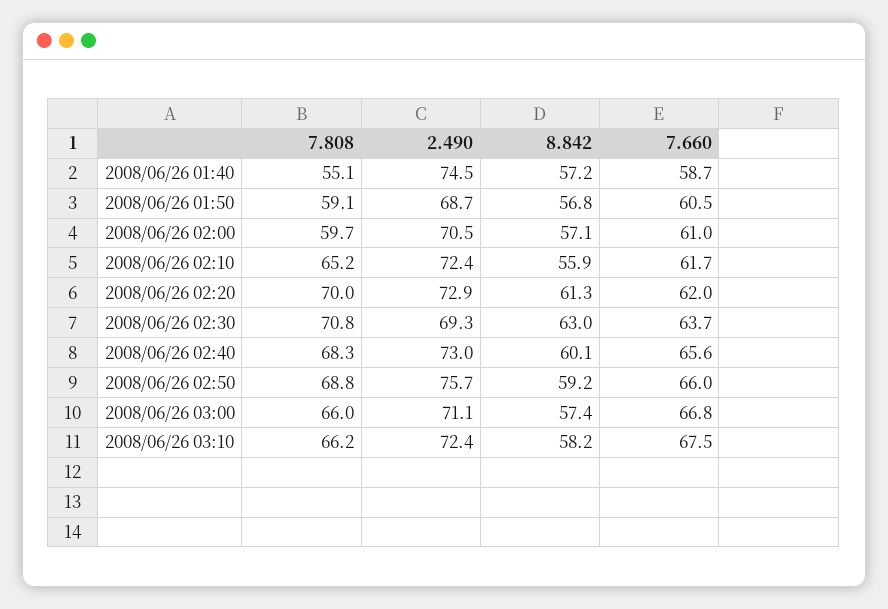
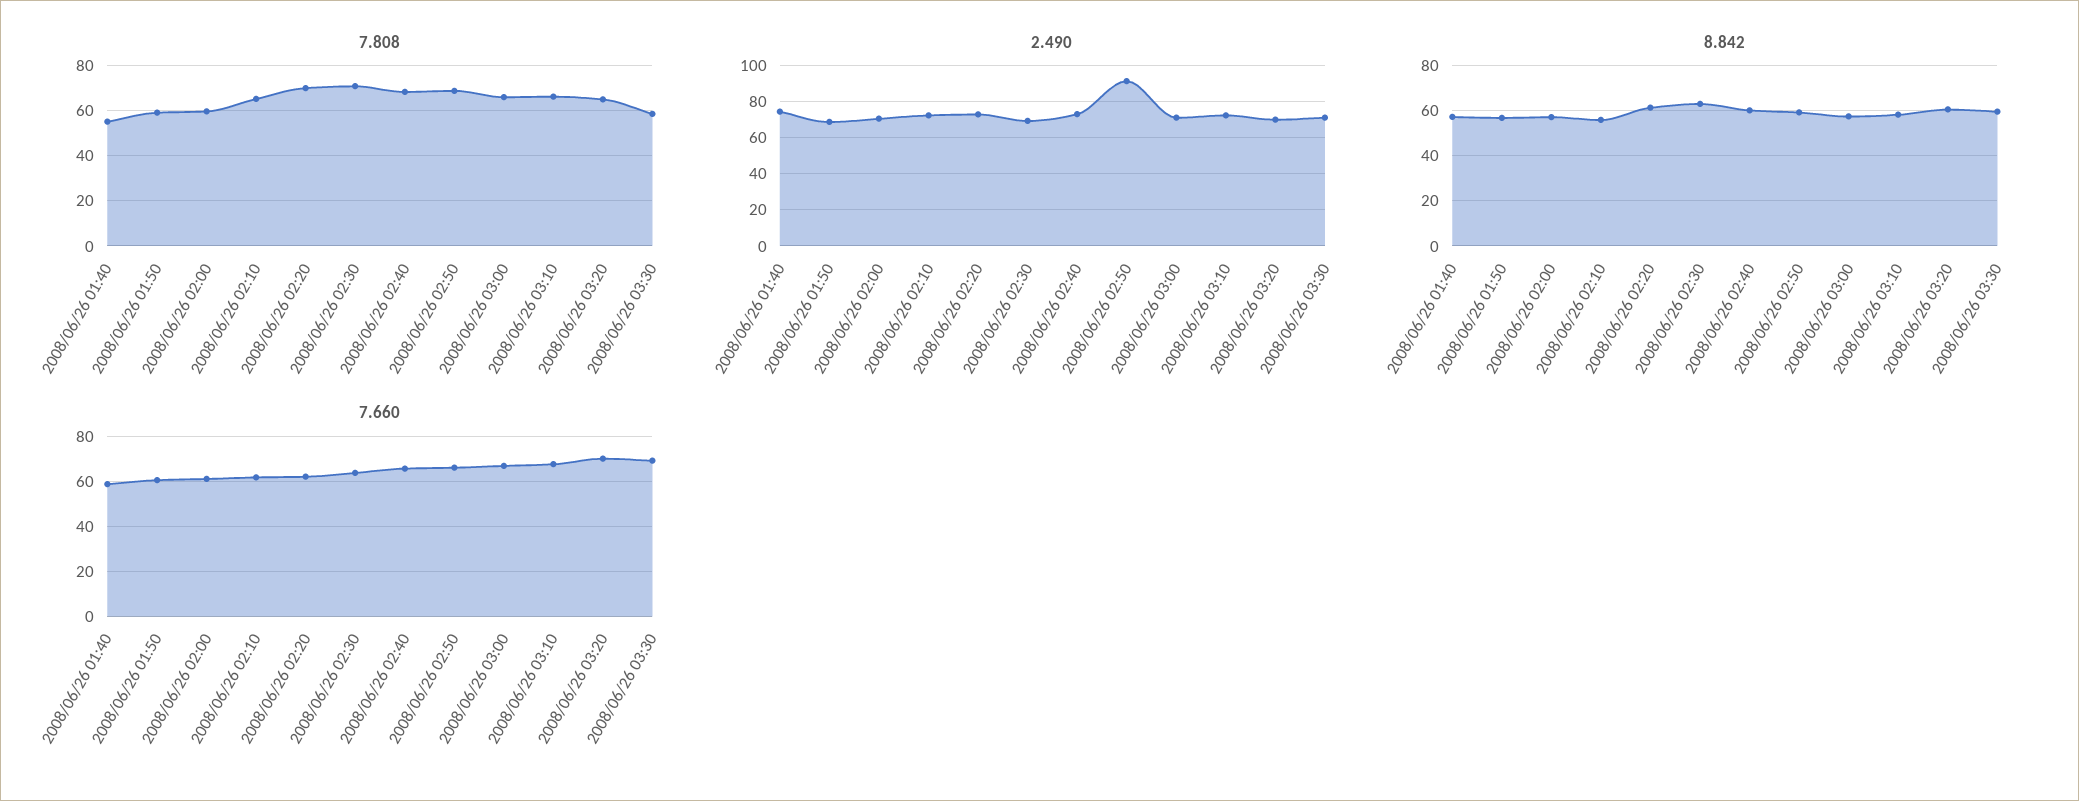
2.490, 2008/06/26 02:50: 75.7 -> 90
7.808, 2008/06/26 03:20: none -> 65
7.808, 2008/06/26 03:30: none -> 60
2.490, 2008/06/26 03:20: none -> 70
2.490, 2008/06/26 03:30: none -> 70
8.842, 2008/06/26 03:20: none -> 60
8.842, 2008/06/26 03:30: none -> 60
7.660, 2008/06/26 03:20: none -> 70
7.660, 2008/06/26 03:30: none -> 70

